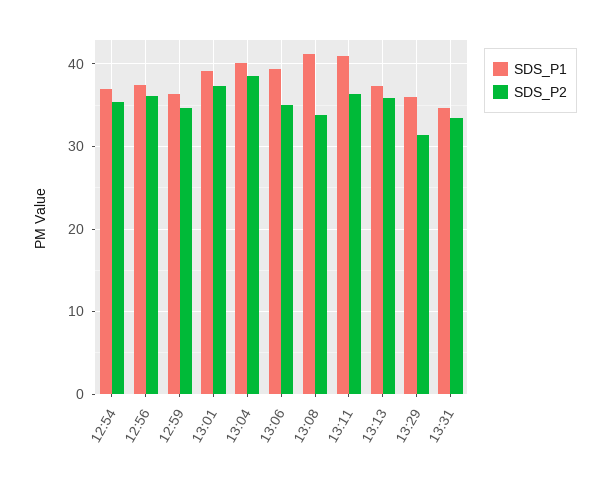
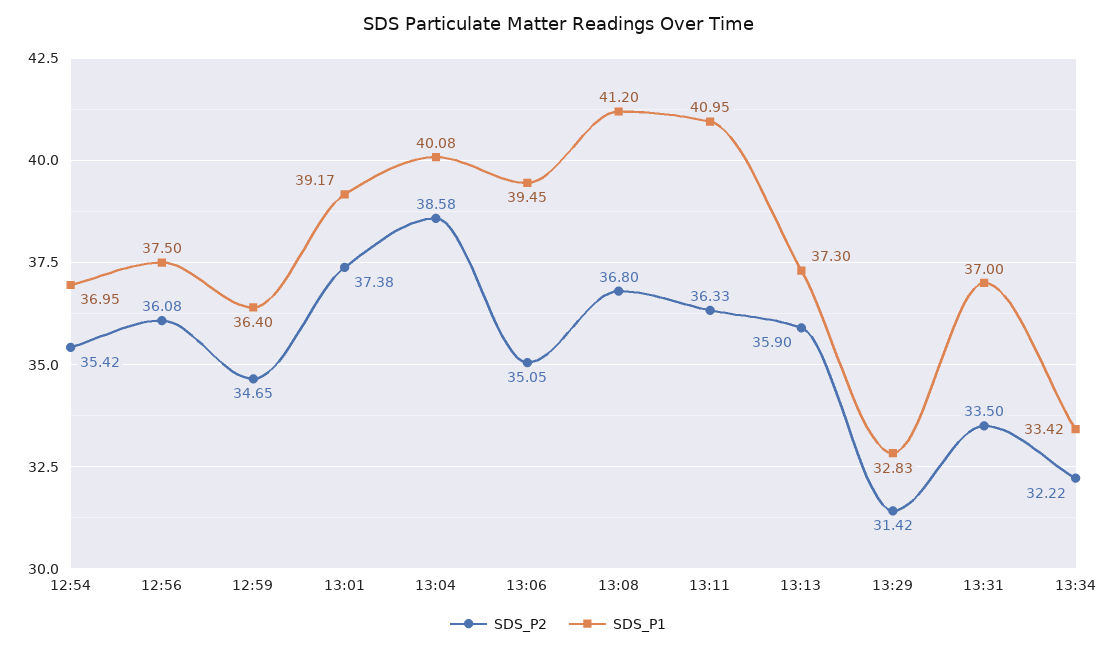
SDS_P2, 13:08: 34 -> 36.8
SDS_P1, 13:29: 36 -> 32.83
SDS_P1, 13:31: 35 -> 37
SDS_P2, 13:34: none -> 32.22
SDS_P1, 13:34: none -> 33.42

